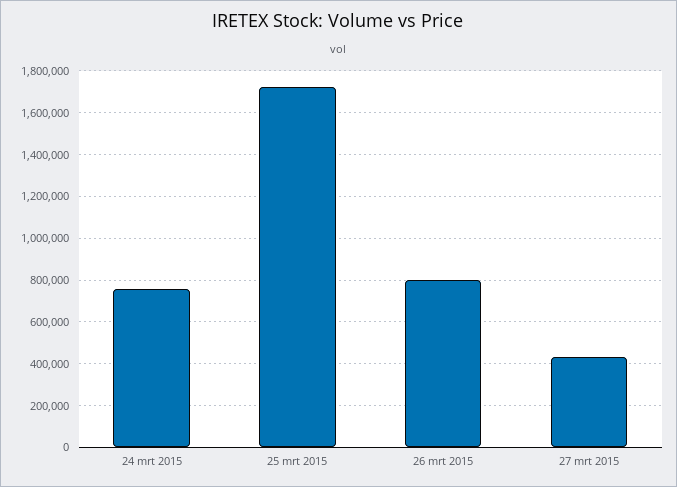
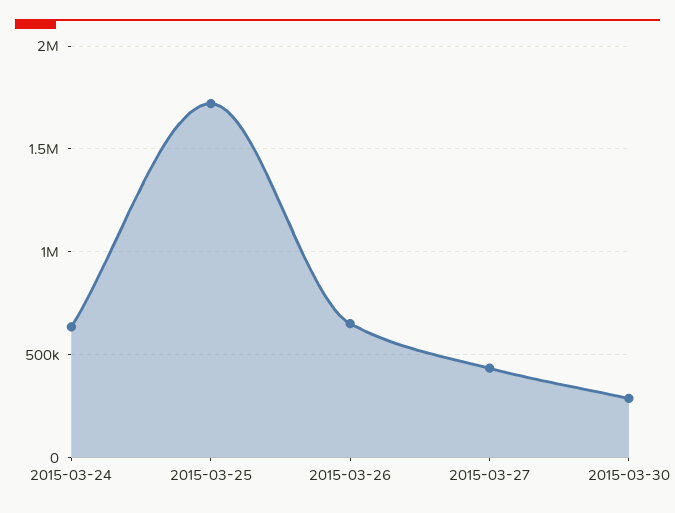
24 mrt 2015: 750000 -> 650000
26 mrt 2015: 800000 -> 650000
2015-03-30: none -> 300000

